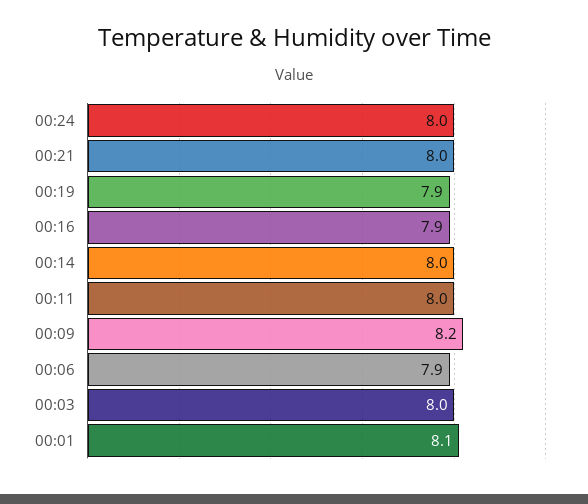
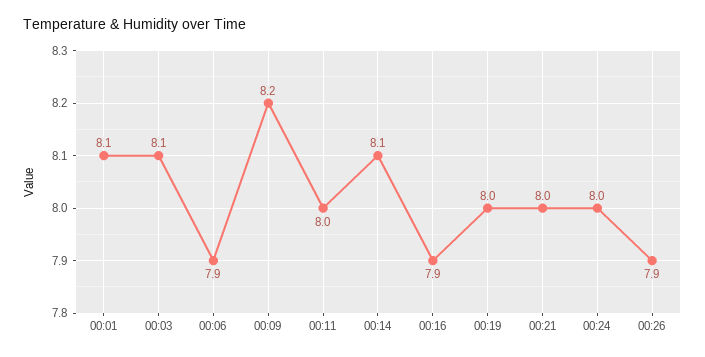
00:19: 7.9 -> 8
00:14: 8 -> 8.1
00:03: 8 -> 8.1
00:26: none -> 7.9

